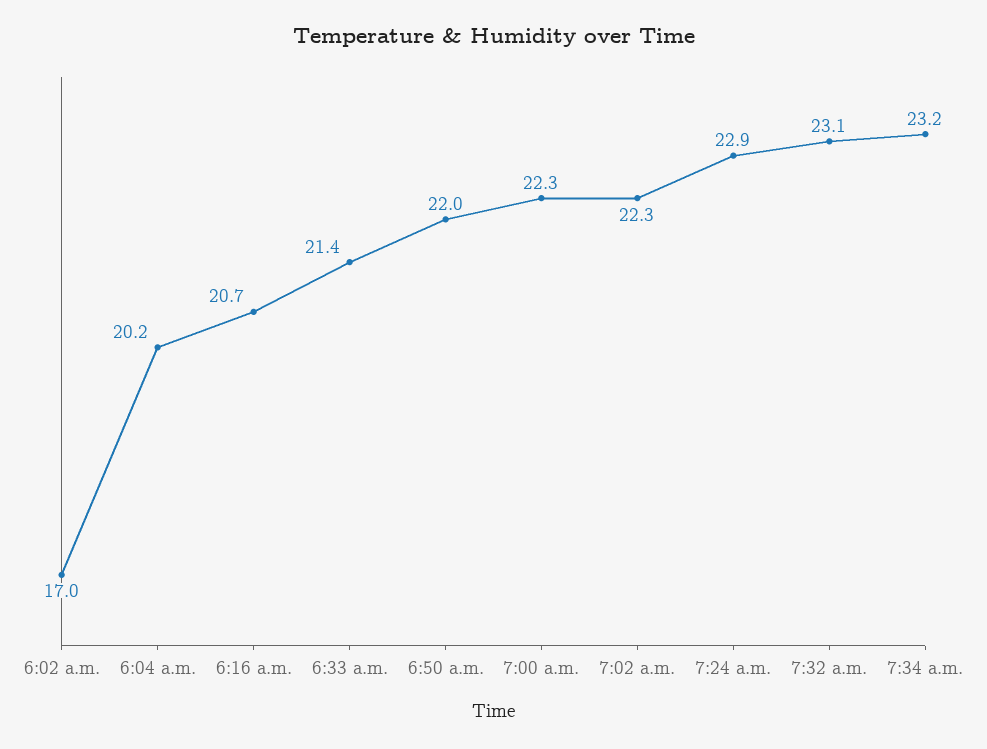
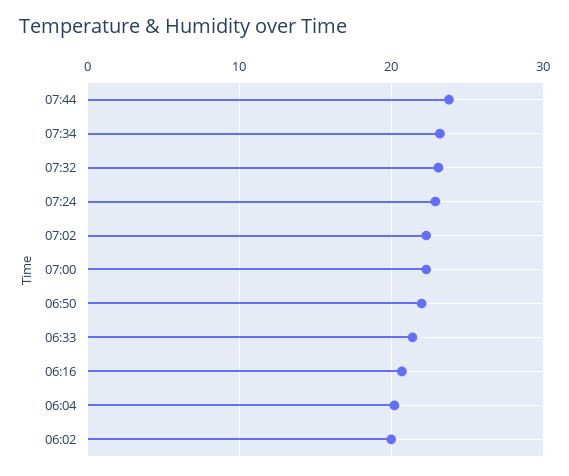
6:02 a.m.: 17 -> 20
07:44: none -> 24

